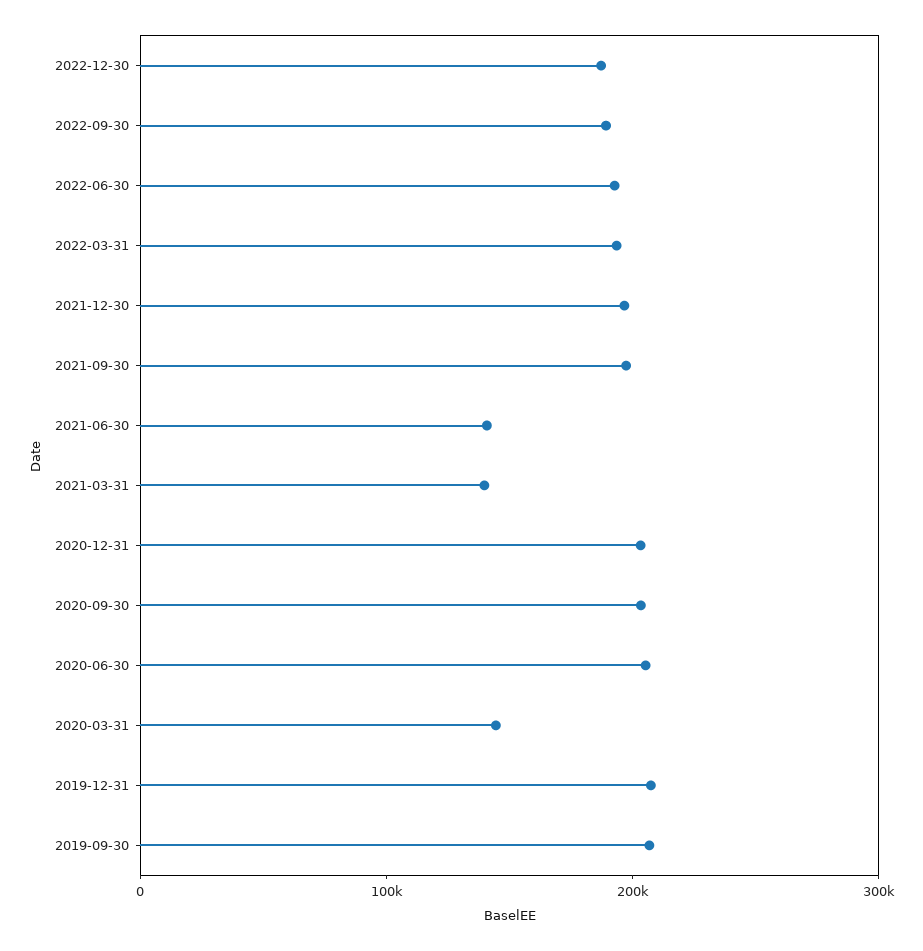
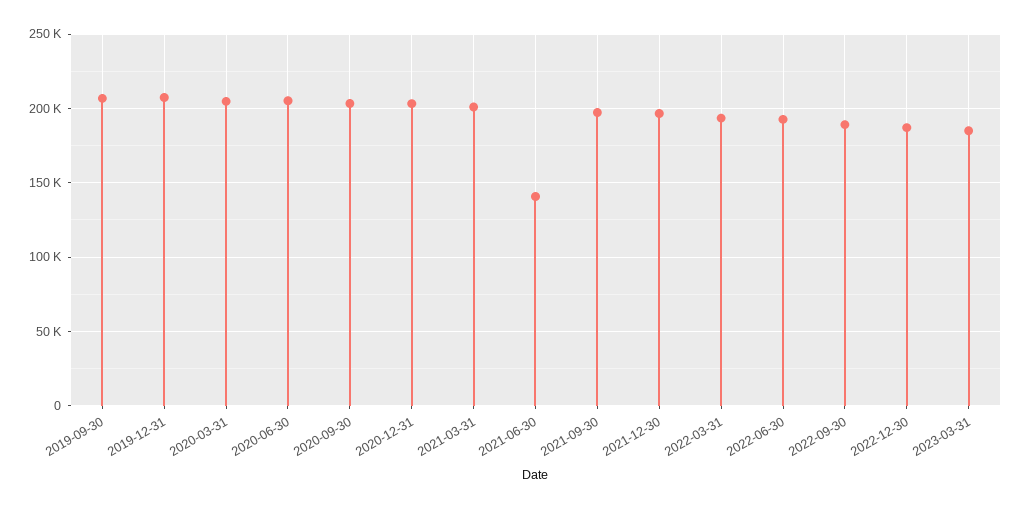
2021-03-31: 140000 -> 200000
2020-03-31: 140000 -> 205000
2023-03-31: none -> 185000

